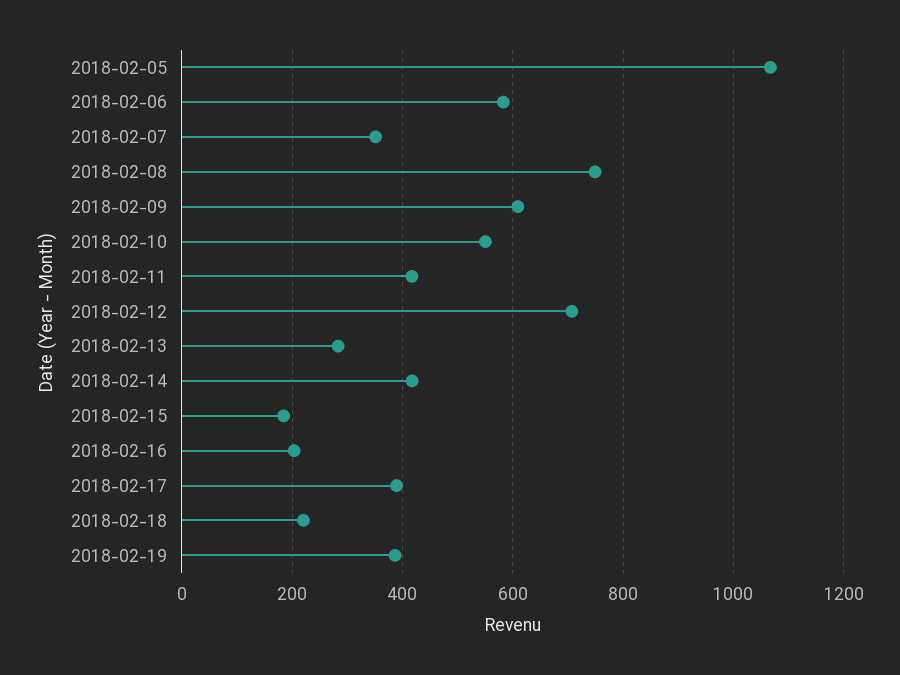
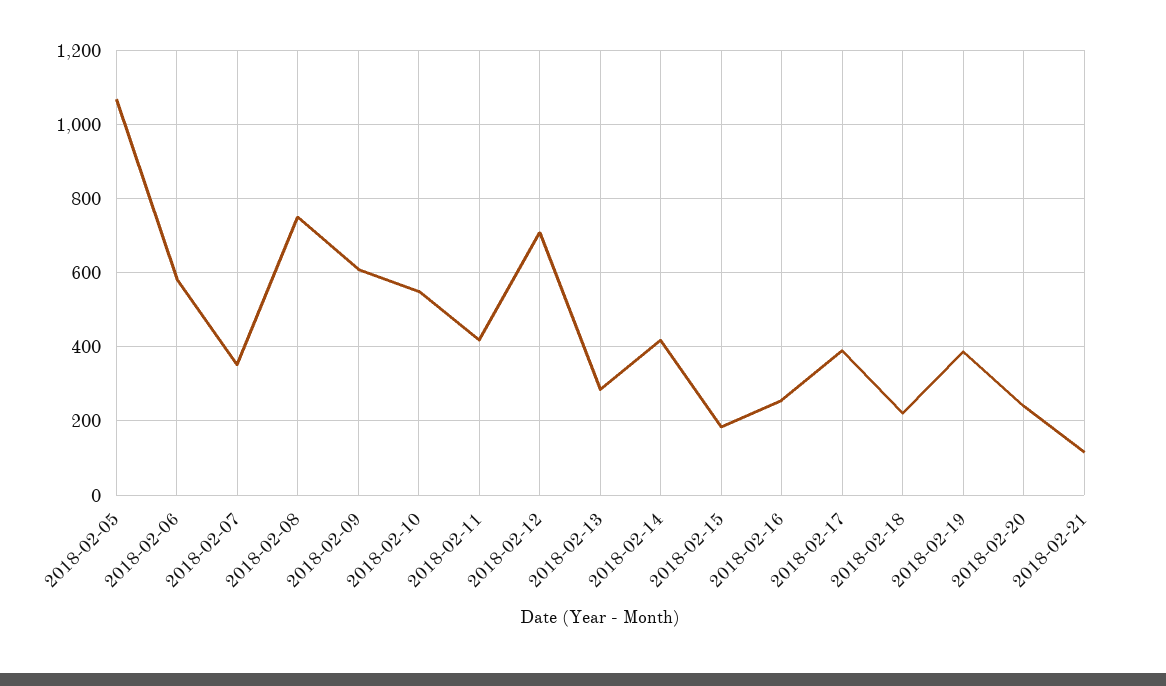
2018-02-16: 200 -> 260
2018-02-20: none -> 240
2018-02-21: none -> 120

